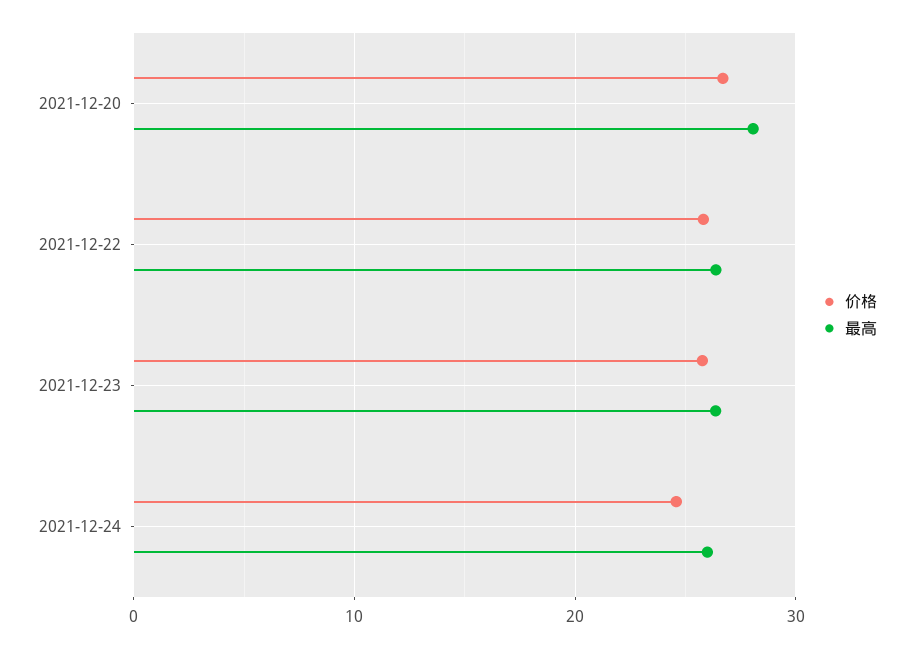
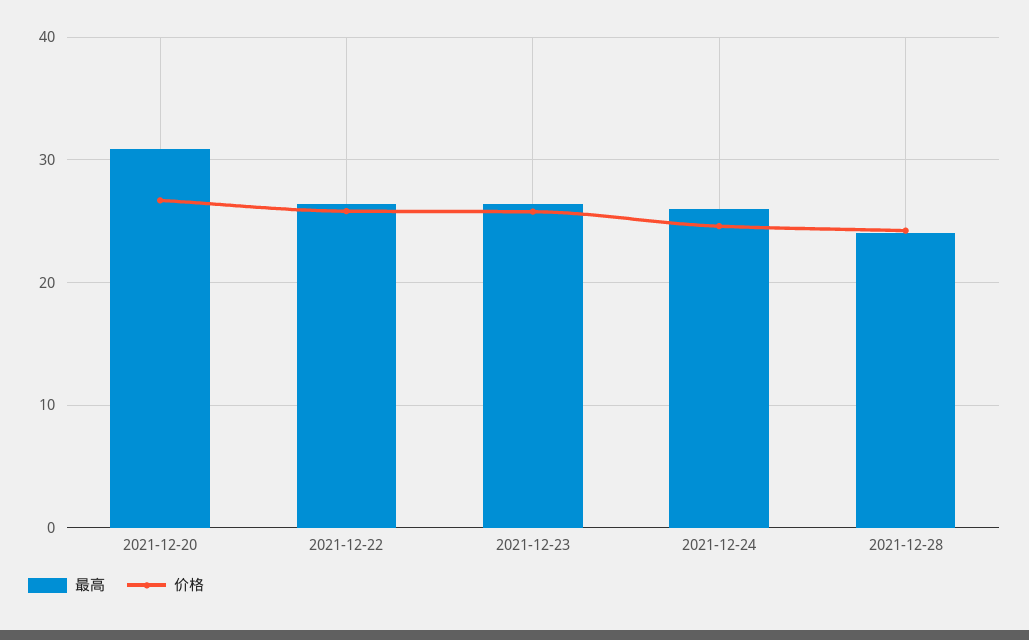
最高, 2021-12-20: 28 -> 31
最高, 2021-12-28: none -> 24
价格, 2021-12-28: none -> 24

